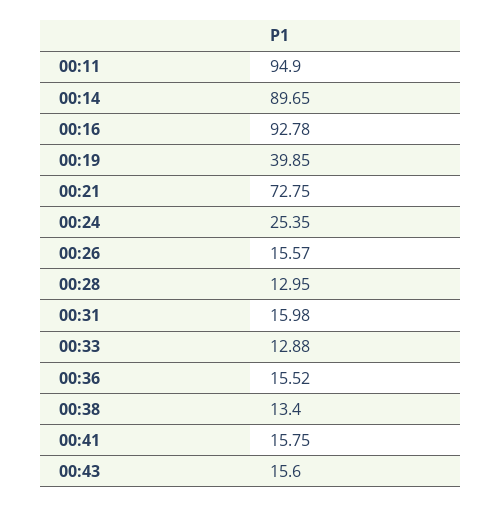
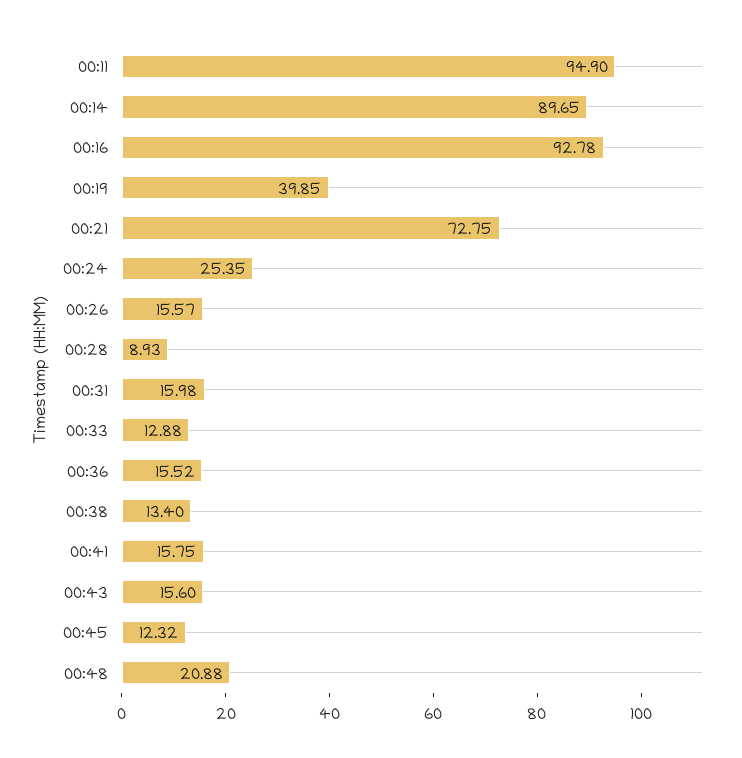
00:28: 12.95 -> 8.93
00:45: none -> 12.32
00:48: none -> 20.88

